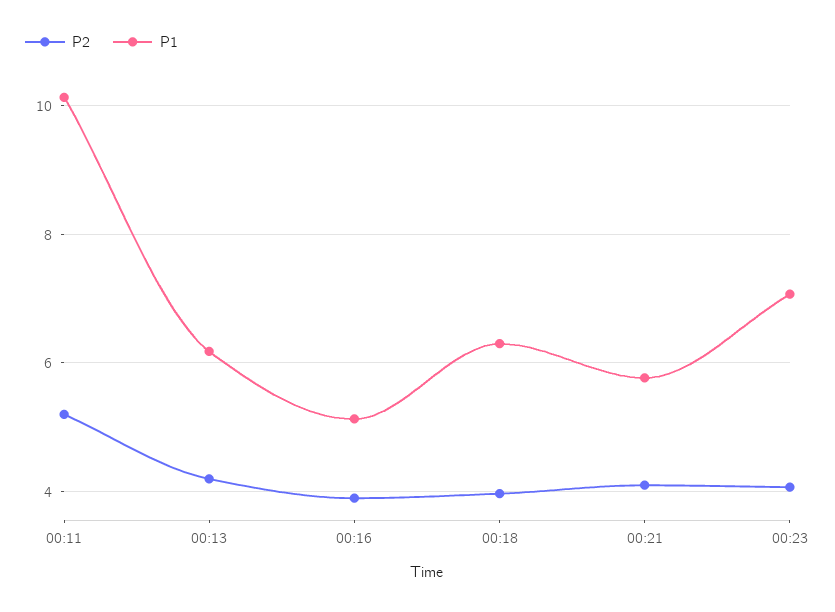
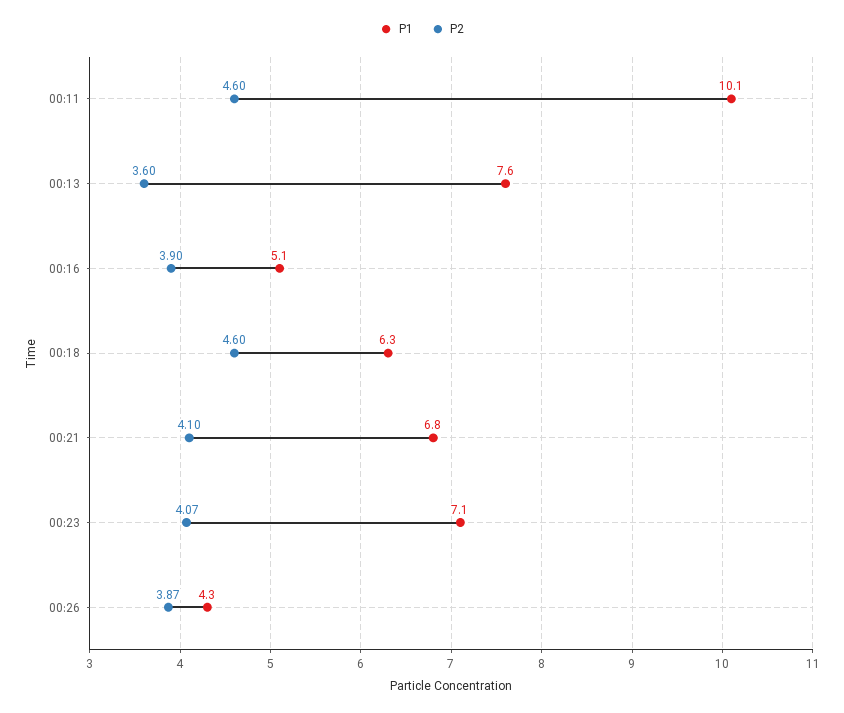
P2, 00:11: 5.2 -> 4.6
P2, 00:13: 4.2 -> 3.6
P1, 00:13: 6.2 -> 7.6
P2, 00:18: 4 -> 4.6
P1, 00:21: 5.8 -> 6.8
P1, 00:26: none -> 4.3
P2, 00:26: none -> 3.87

